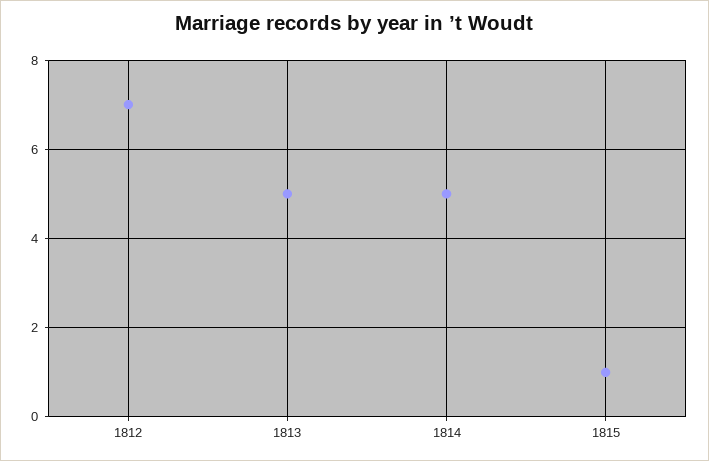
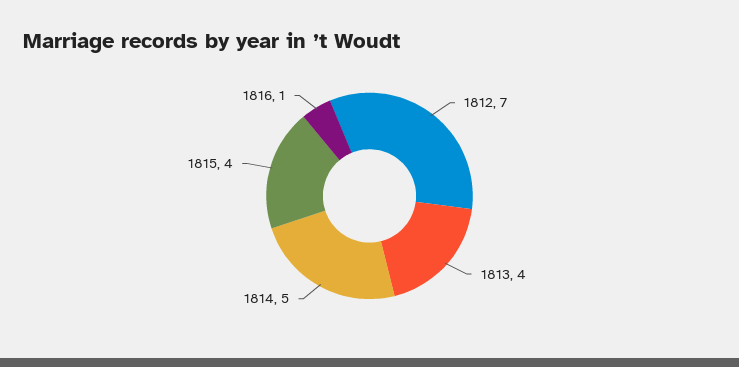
1813: 5 -> 4
1815: 1 -> 4
1816: none -> 1

